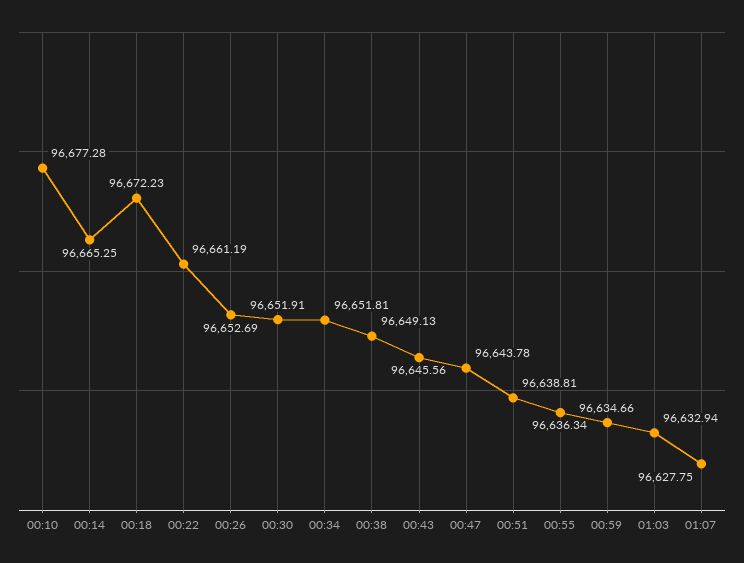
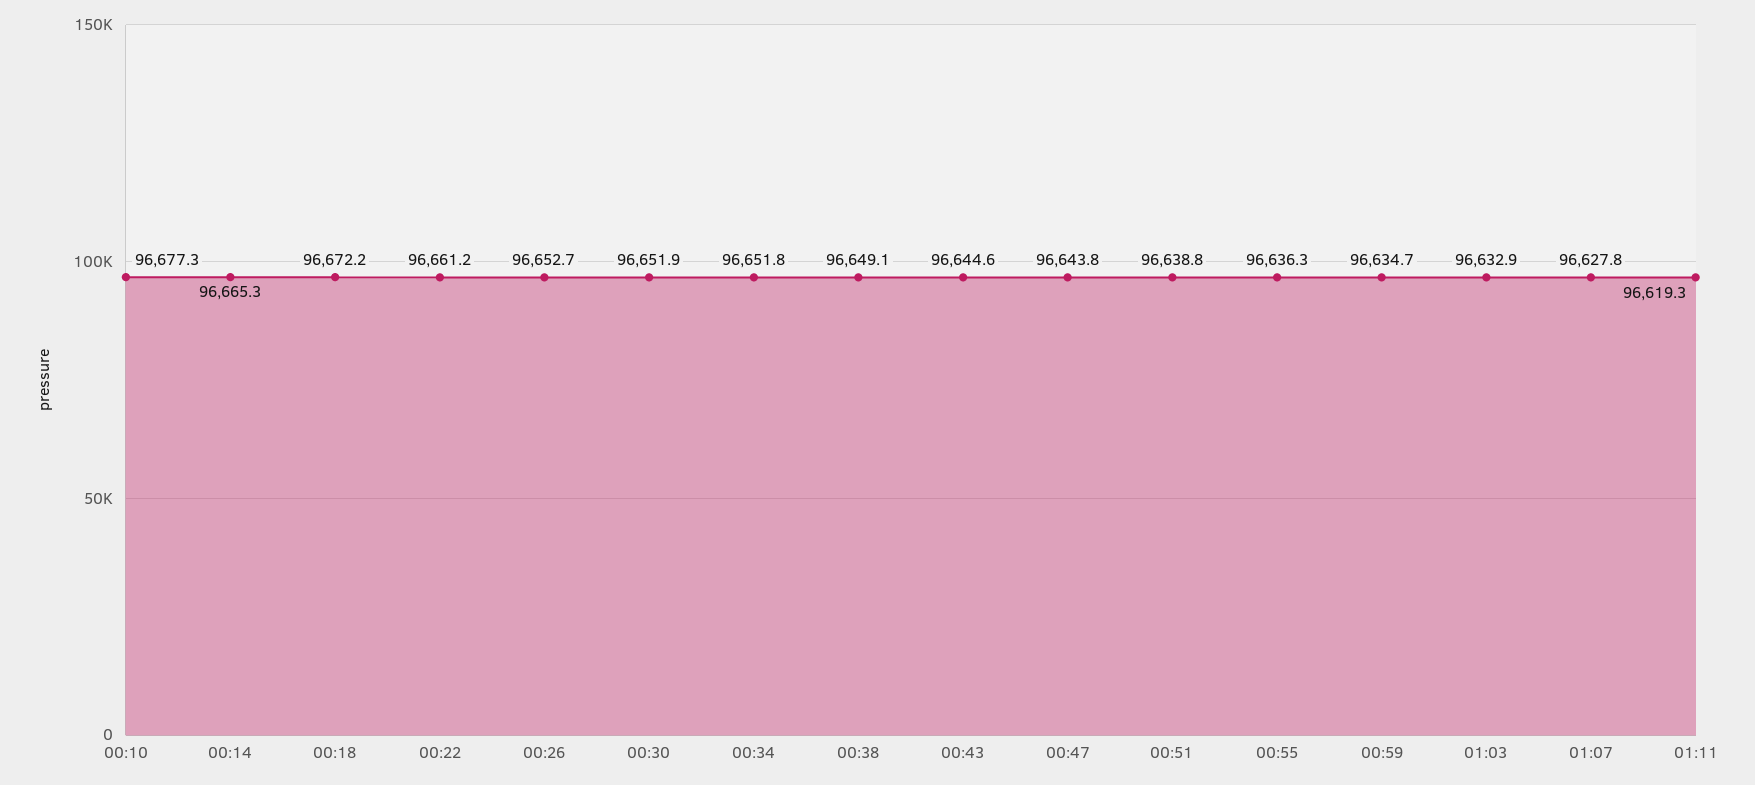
00:43: 96645.56 -> 96644.6
01:11: none -> 96619.3

